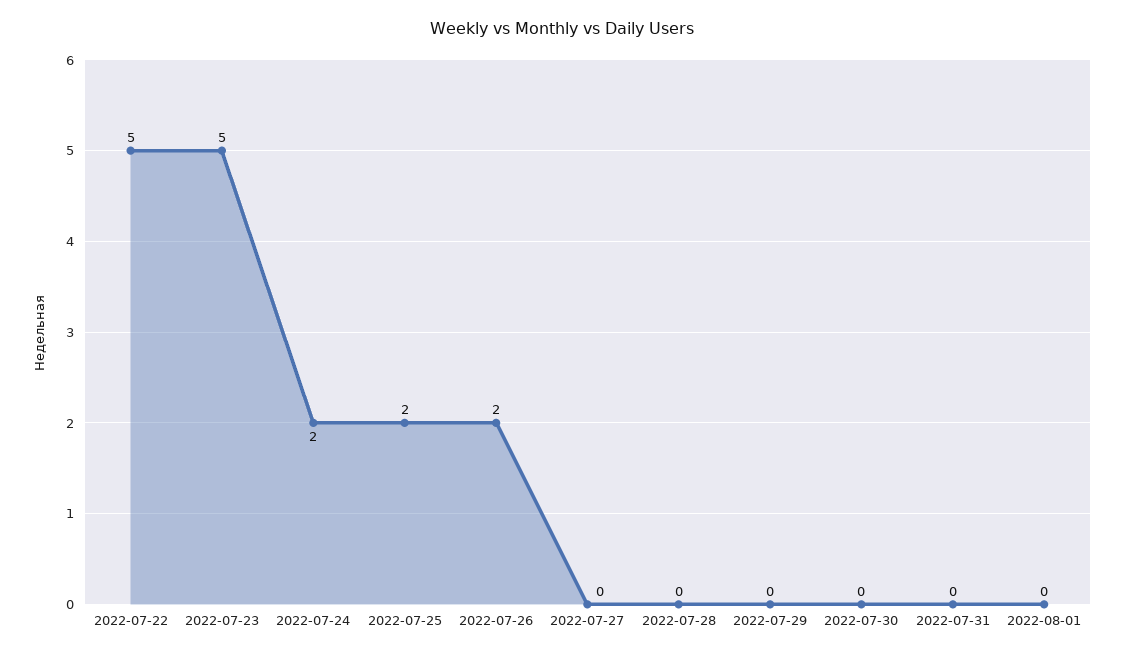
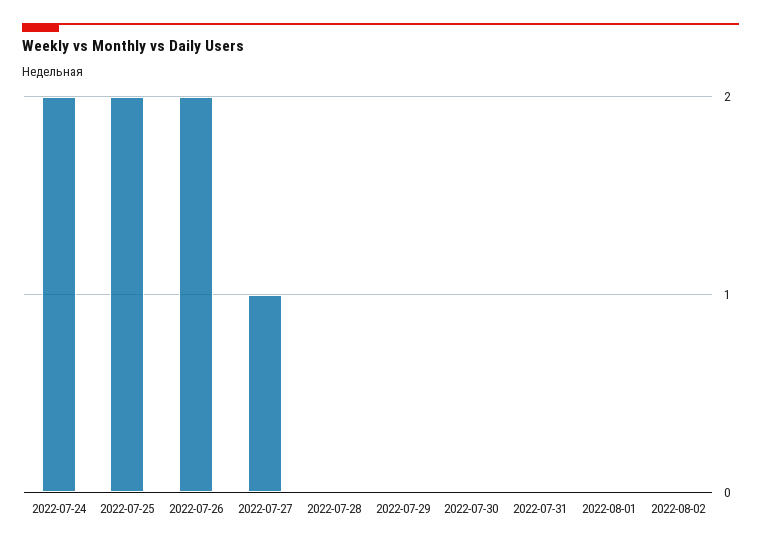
2022-07-22: 5 -> none
2022-07-23: 5 -> none
2022-07-27: 0 -> 1
2022-08-02: none -> 0

